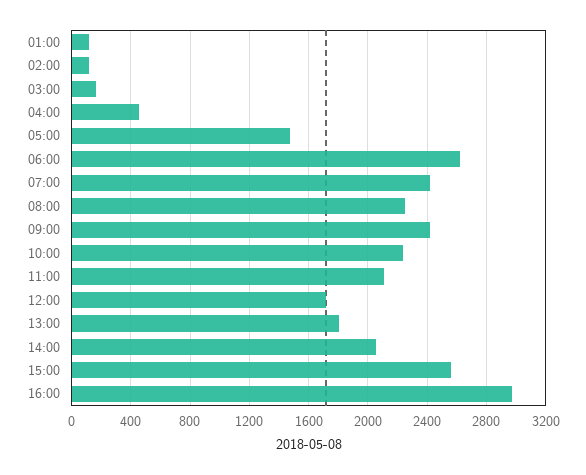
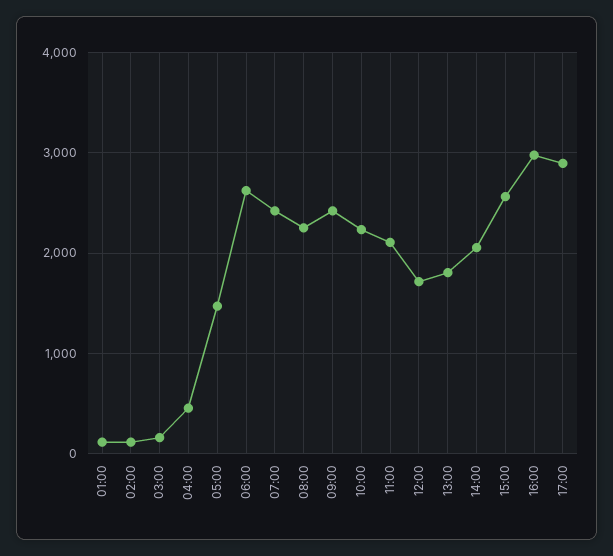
17:00: none -> 2900

